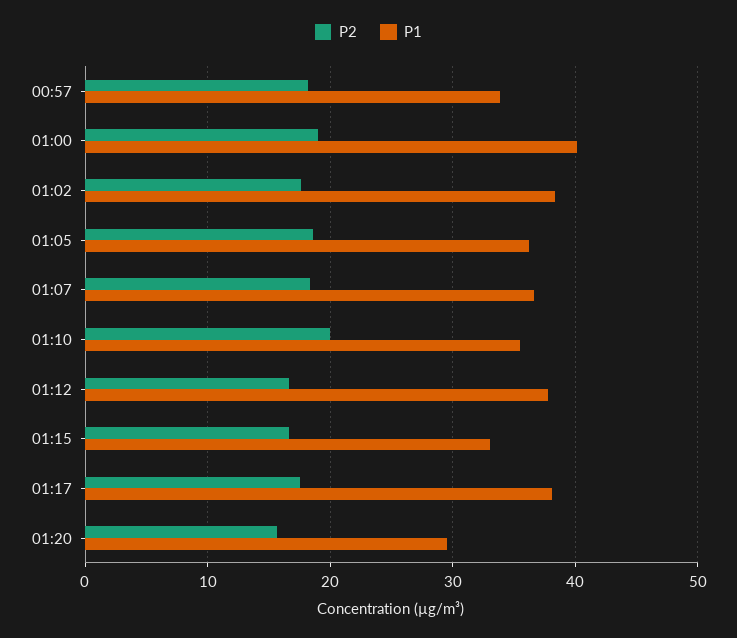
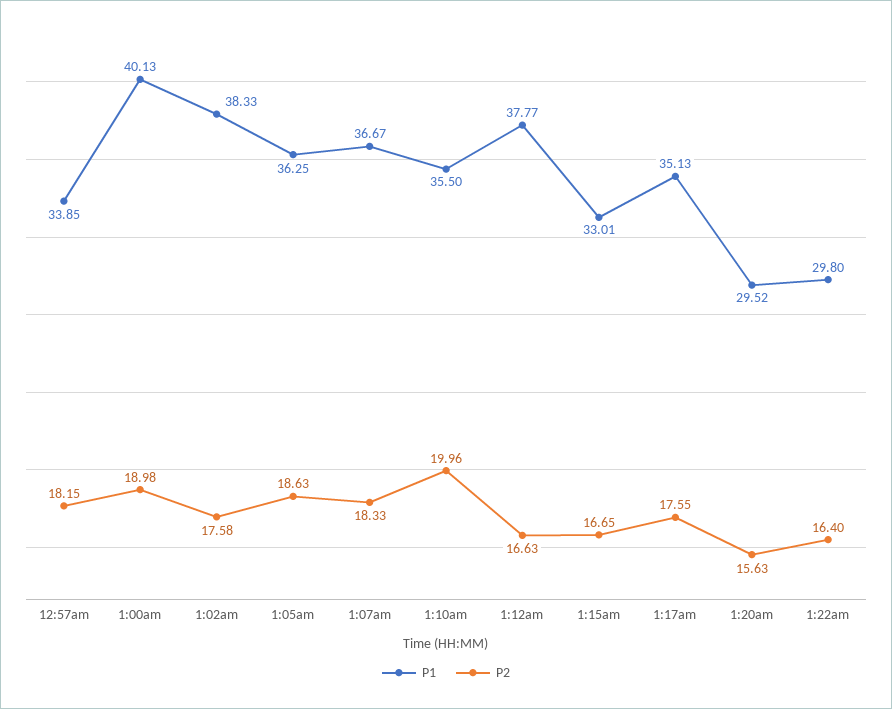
P1, 01:17: 38 -> 35.13
P1, 1:22am: none -> 29.8
P2, 1:22am: none -> 16.4

